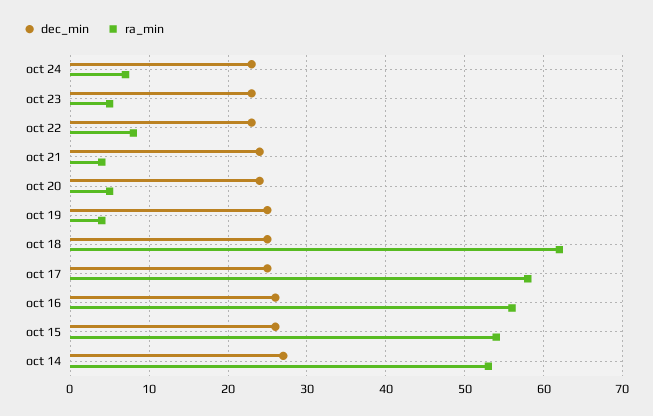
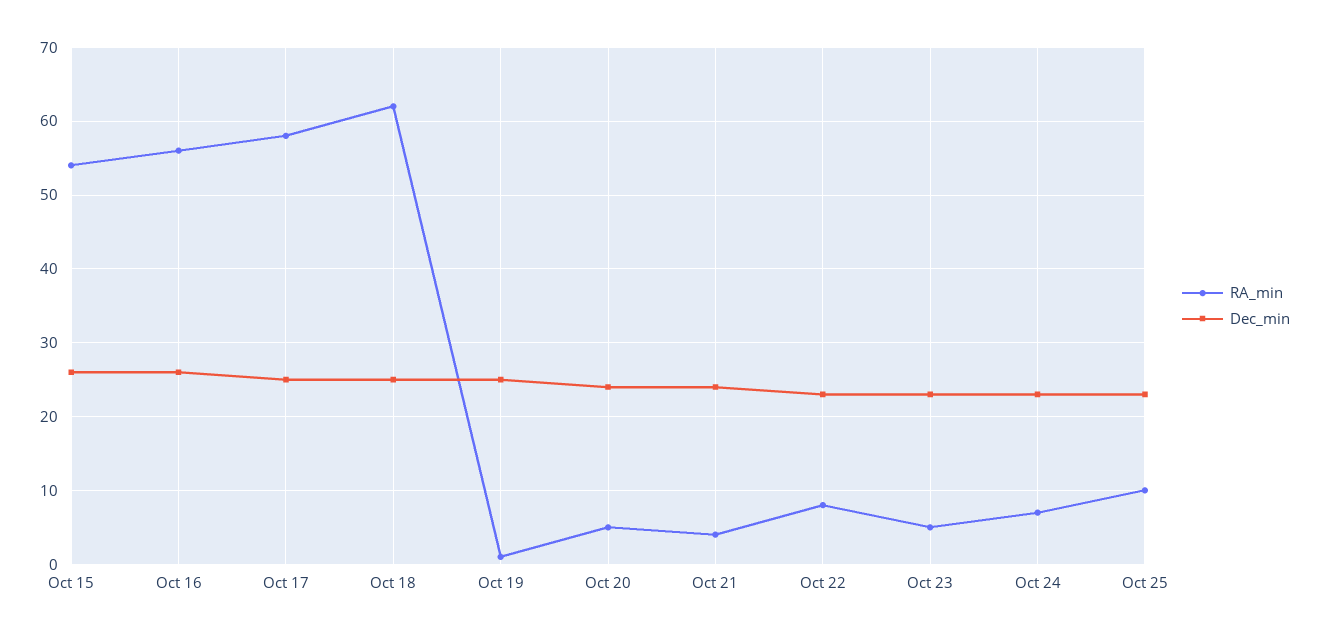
ra_min, oct 19: 4 -> 1
dec_min, oct 14: 27 -> none
ra_min, oct 14: 53 -> none
ra_min, Oct 25: none -> 10
dec_min, Oct 25: none -> 23

